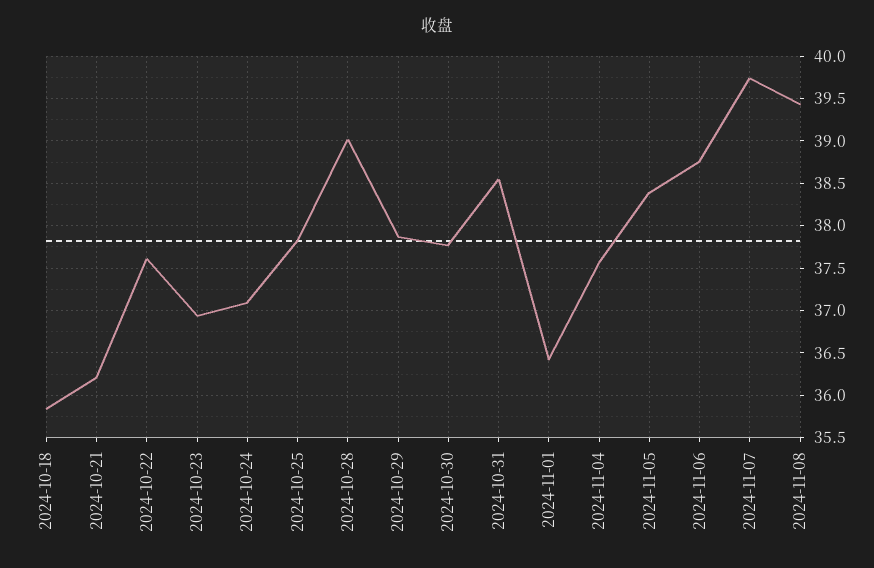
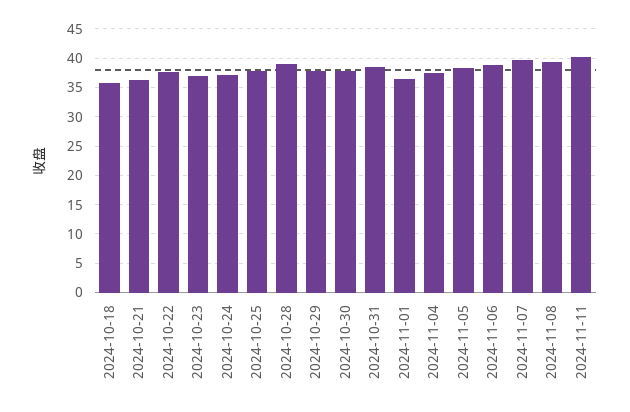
2024-11-11: none -> 40

